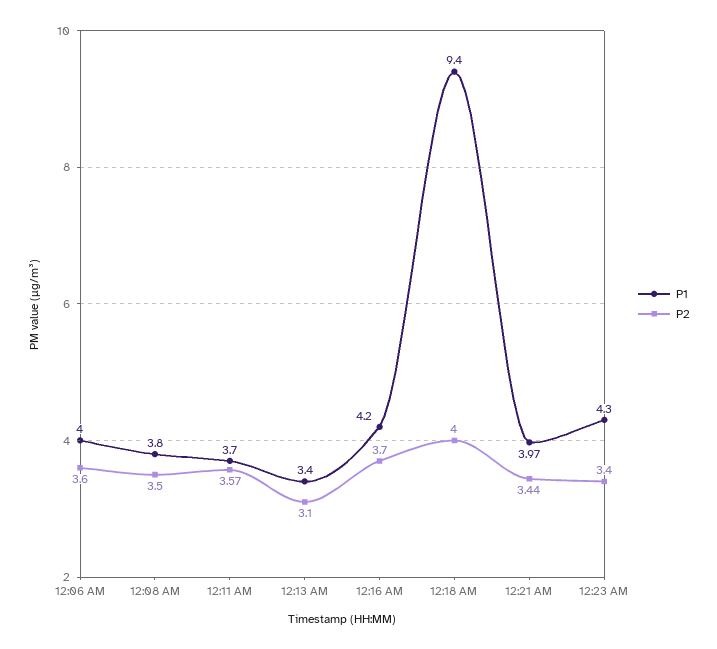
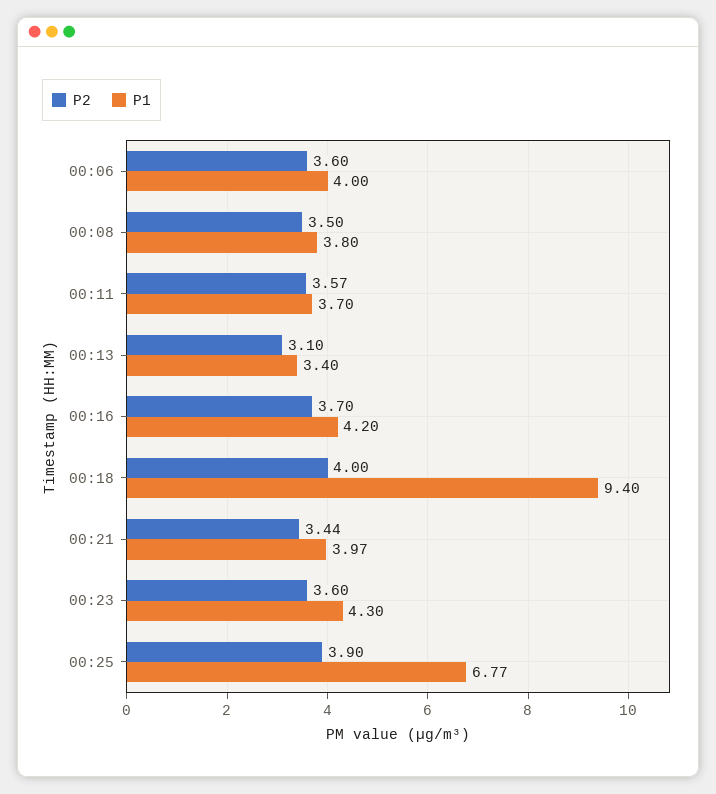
P2, 12:23 AM: 3.4 -> 3.6
P2, 00:25: none -> 3.9
P1, 00:25: none -> 6.77

